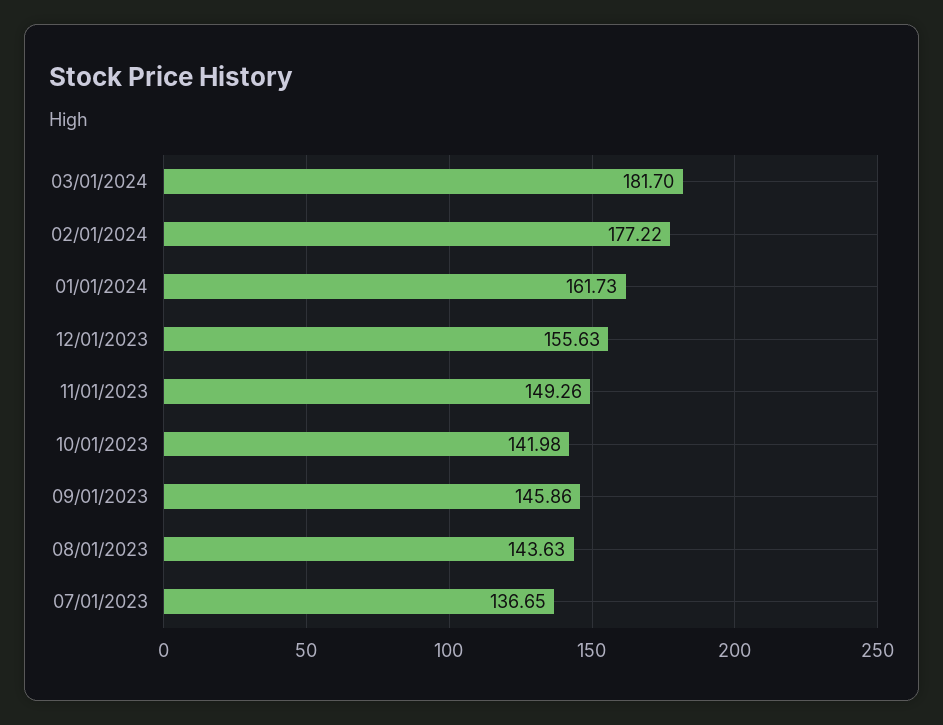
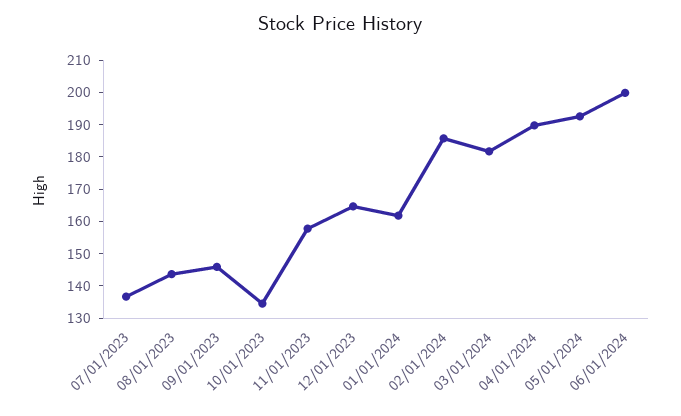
02/01/2024: 177.22 -> 185
12/01/2023: 155.63 -> 165
11/01/2023: 149.26 -> 157.5
10/01/2023: 141.98 -> 135
04/01/2024: none -> 190
05/01/2024: none -> 192.5
06/01/2024: none -> 200

